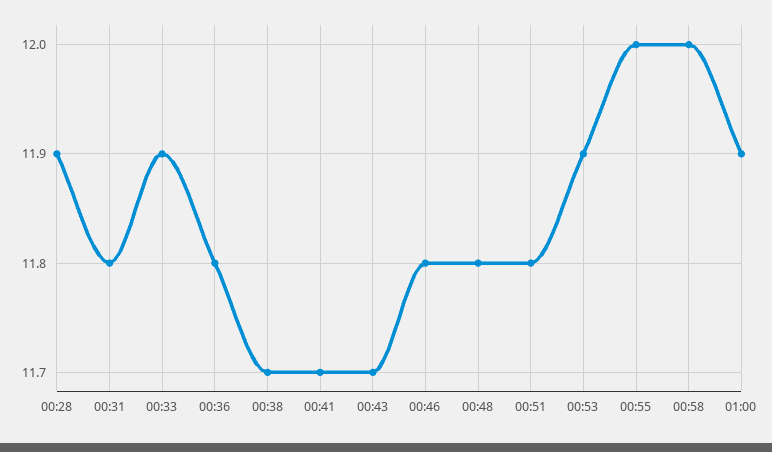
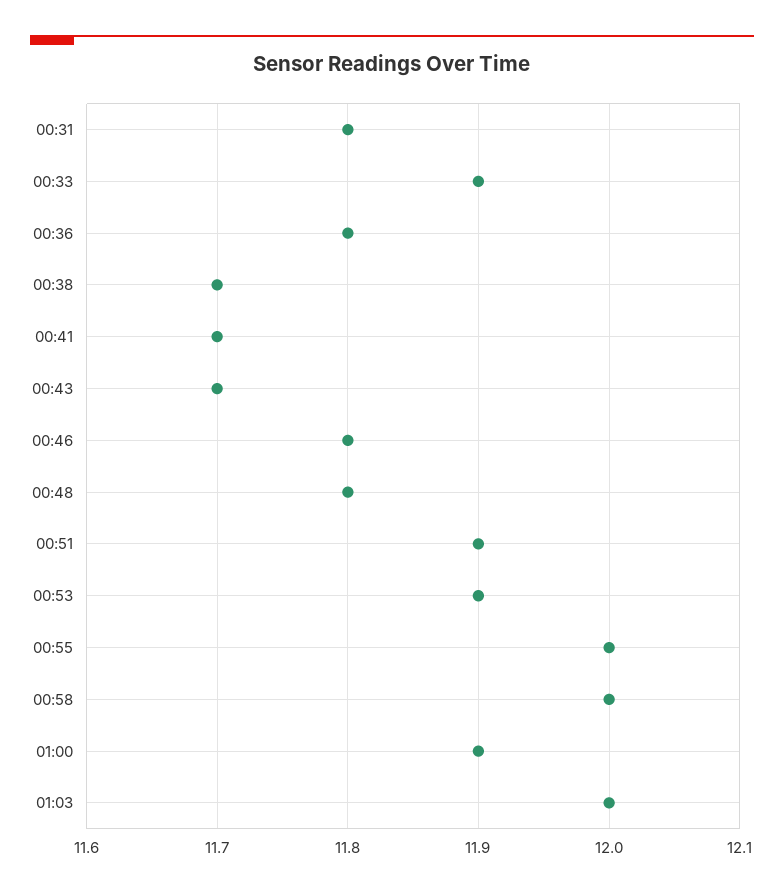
00:28: 11.9 -> none
00:51: 11.8 -> 11.9
01:03: none -> 12

